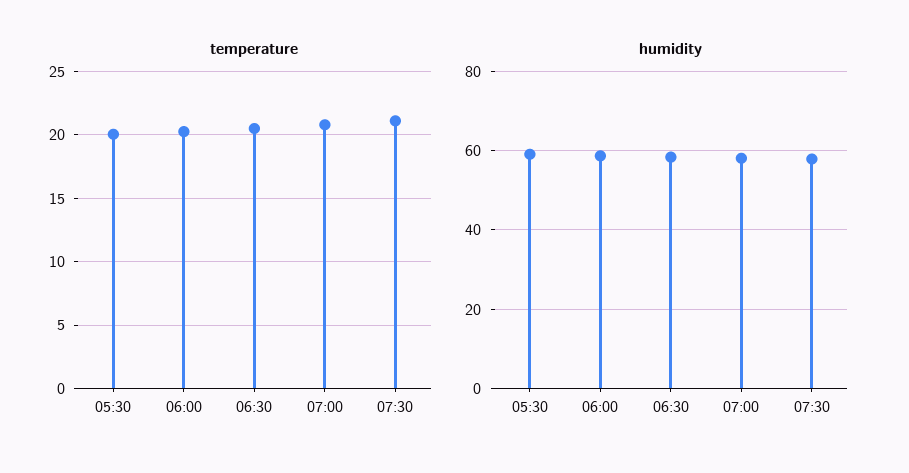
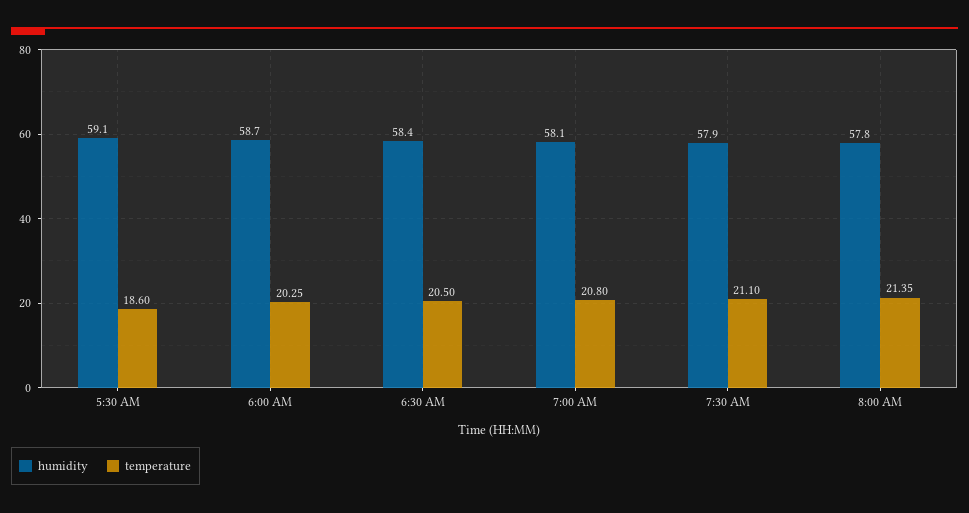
temperature, 05:30: 20 -> 18.6
humidity, 8:00 AM: none -> 57.8
temperature, 8:00 AM: none -> 21.35

